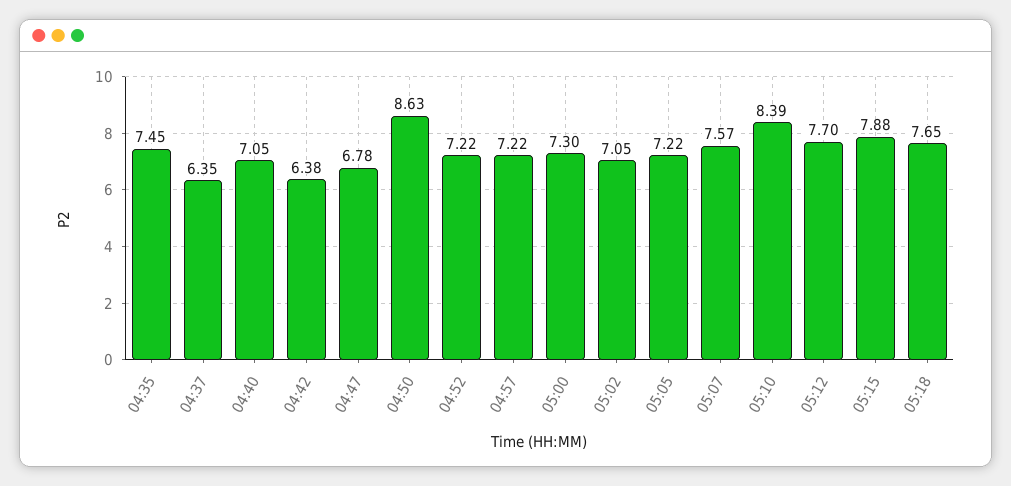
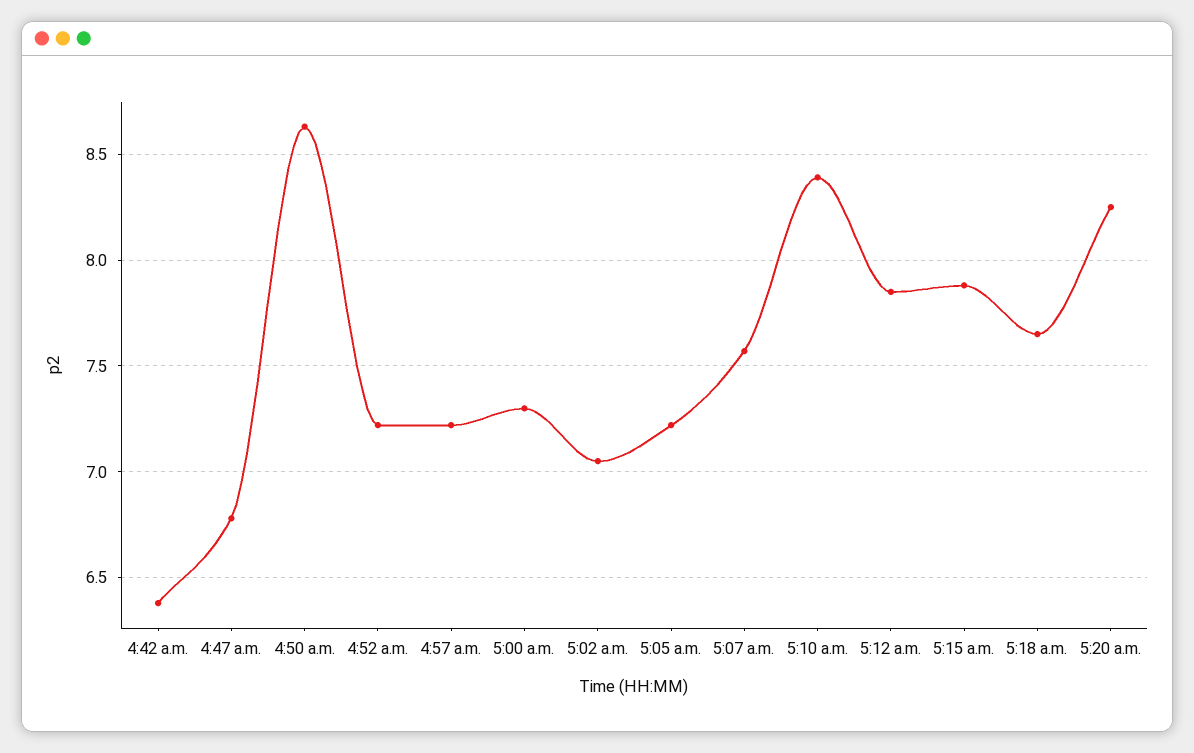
04:35: 7.45 -> none
04:37: 6.35 -> none
04:40: 7.05 -> none
05:12: 7.7 -> 7.85
5:20 a.m.: none -> 8.25

